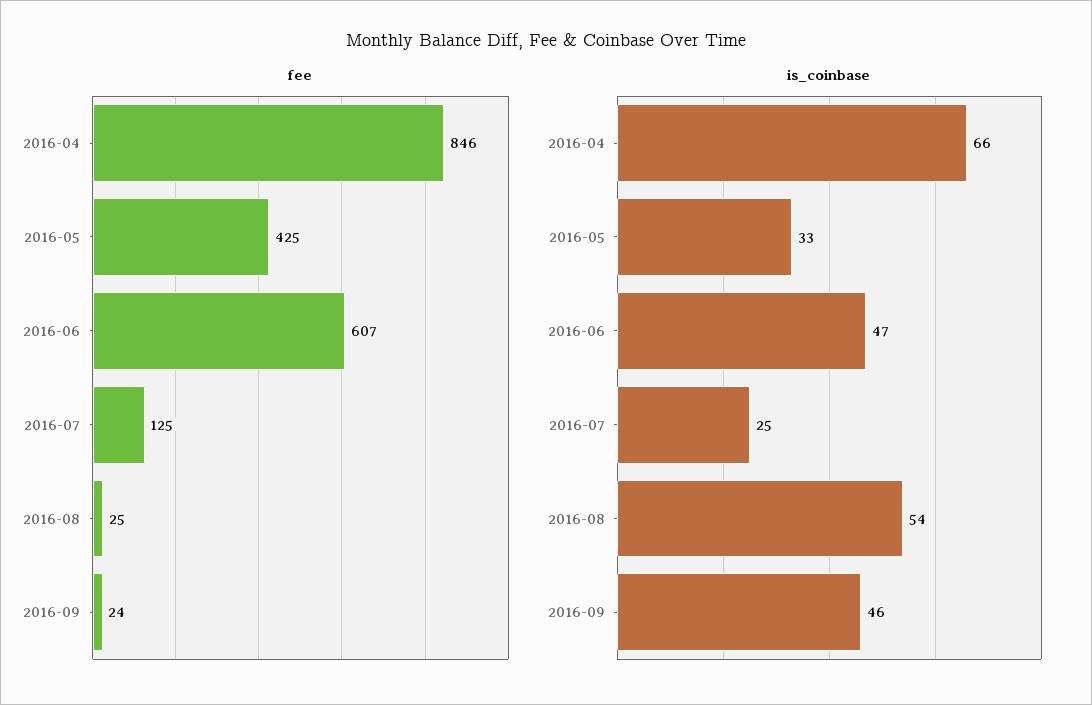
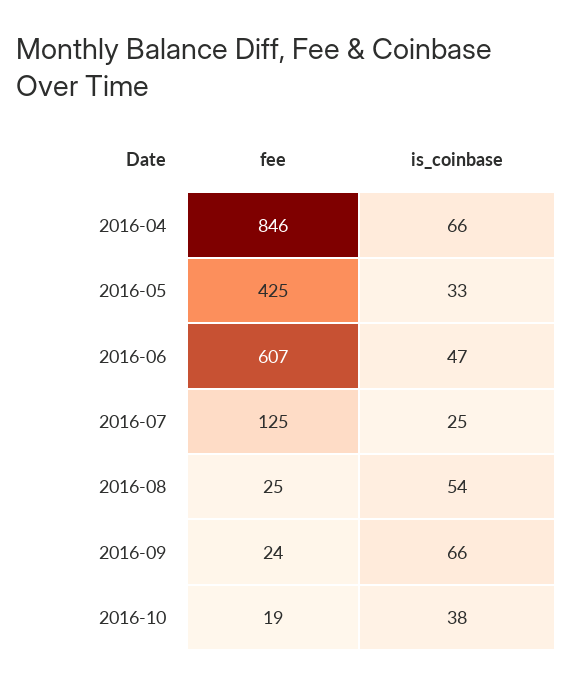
is_coinbase, 2016-09: 46 -> 66
fee, 2016-10: none -> 19
is_coinbase, 2016-10: none -> 38

